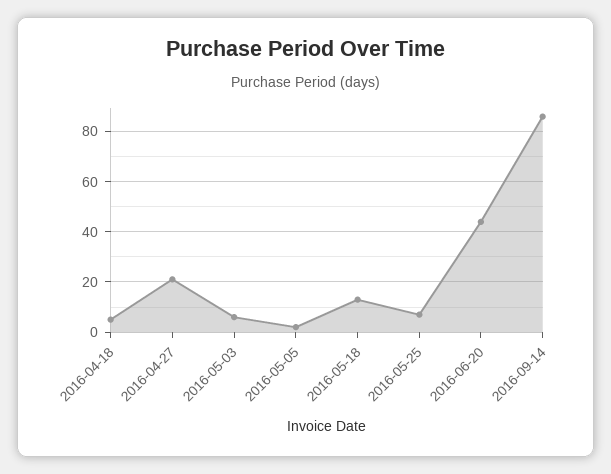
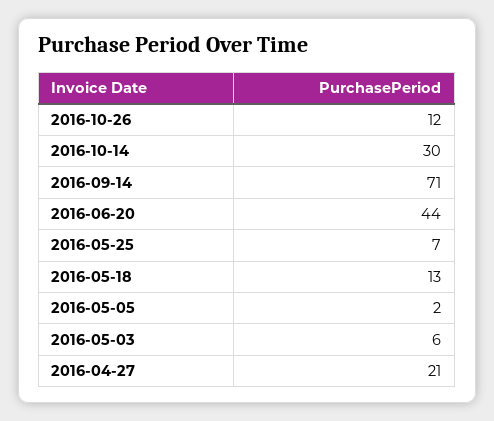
2016-04-18: 5 -> none
2016-09-14: 85 -> 71
2016-10-26: none -> 12
2016-10-14: none -> 30

